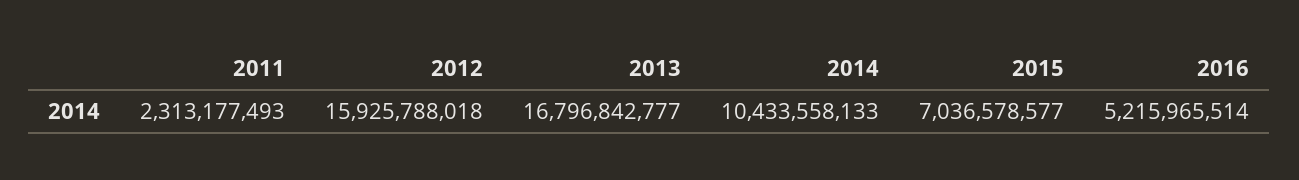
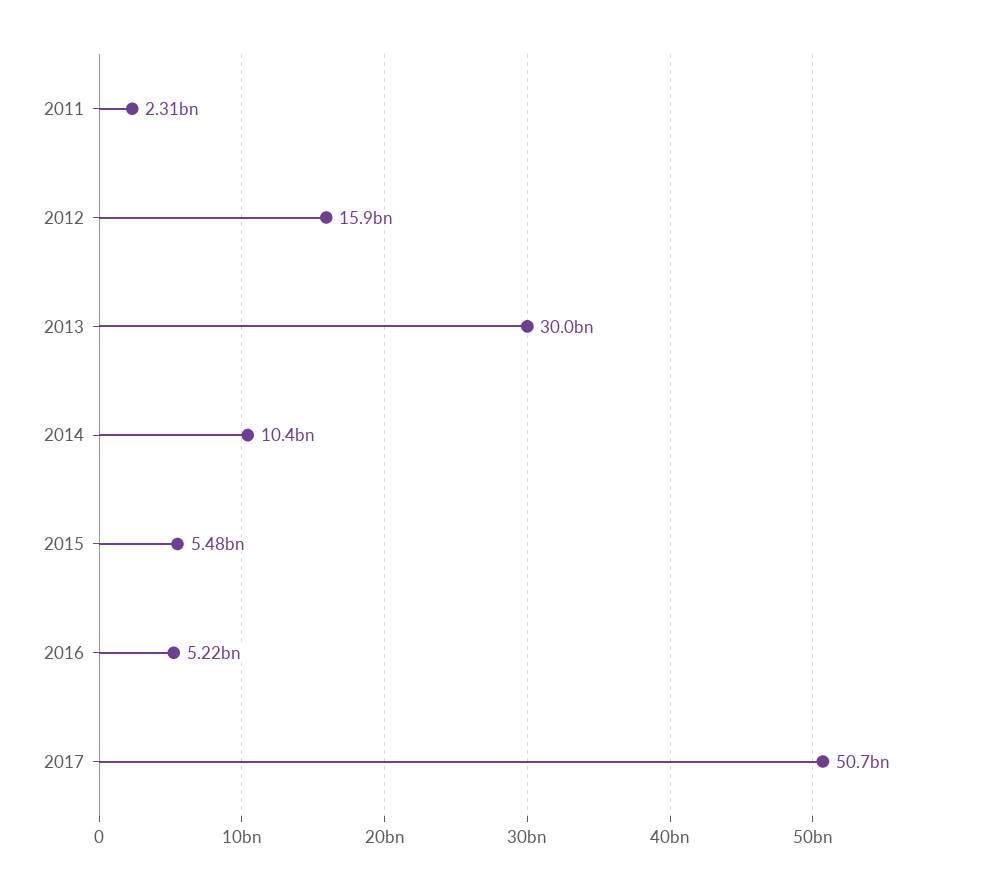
2013: 16796842777 -> 30000000000
2015: 7036578577 -> 5480000000
2017: none -> 50700000000

